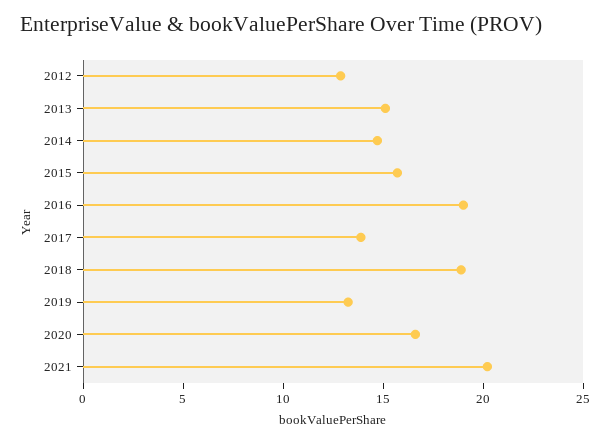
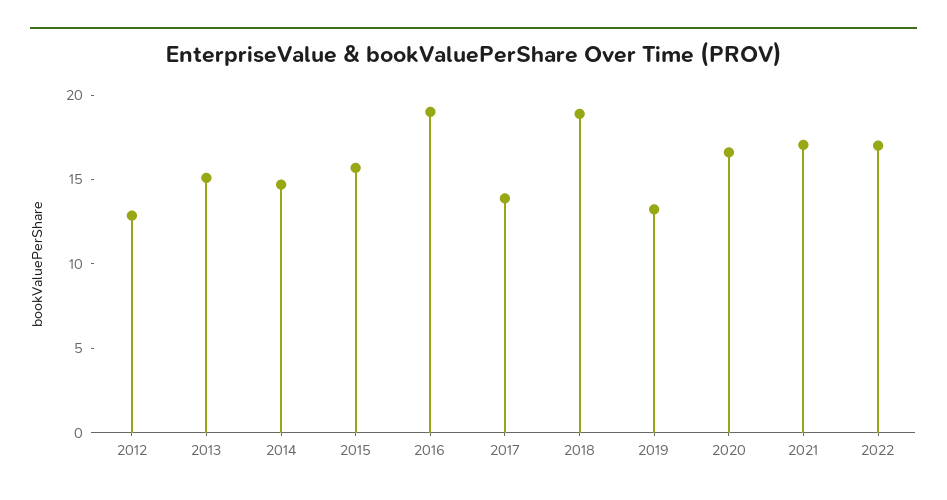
2021: 20 -> 17
2022: none -> 17

